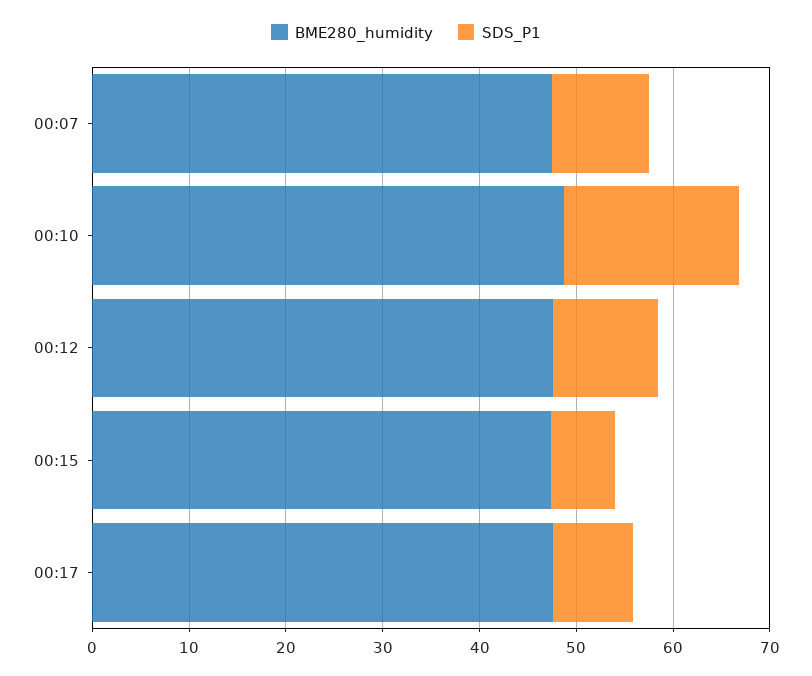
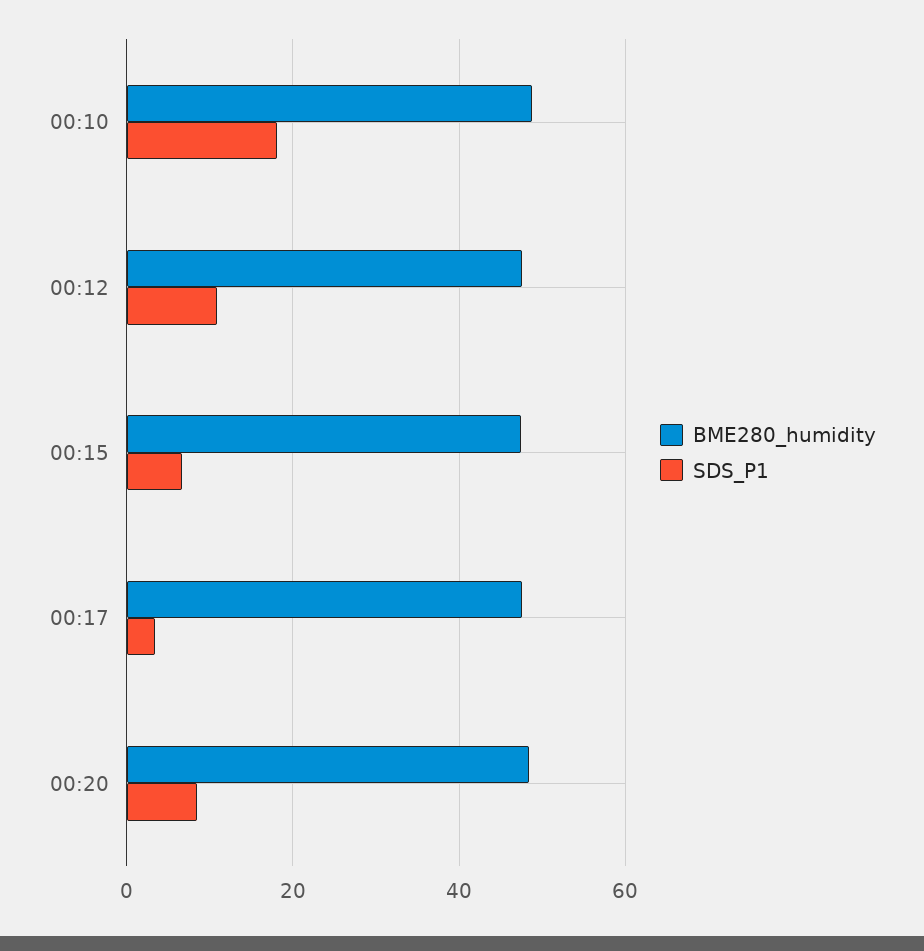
BME280_humidity, 00:07: 48 -> none
SDS_P1, 00:07: 10 -> none
SDS_P1, 00:17: 8 -> 4
BME280_humidity, 00:20: none -> 48
SDS_P1, 00:20: none -> 8

